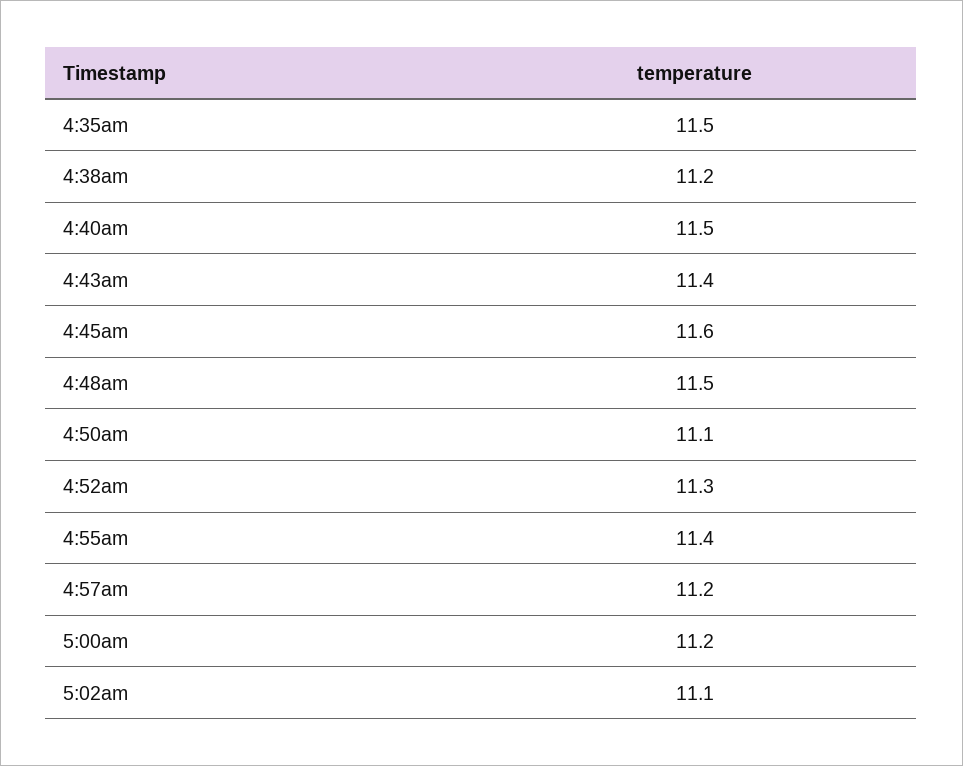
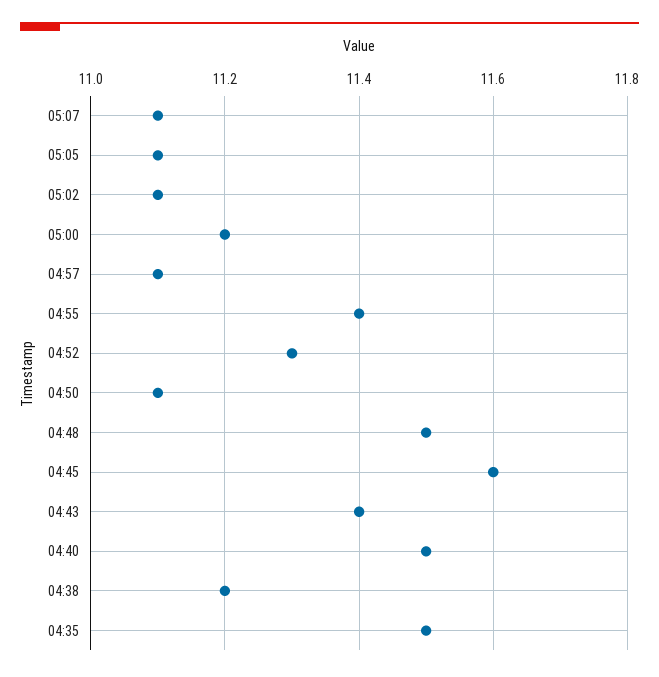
4:57am: 11.2 -> 11.1
05:07: none -> 11.1
05:05: none -> 11.1

